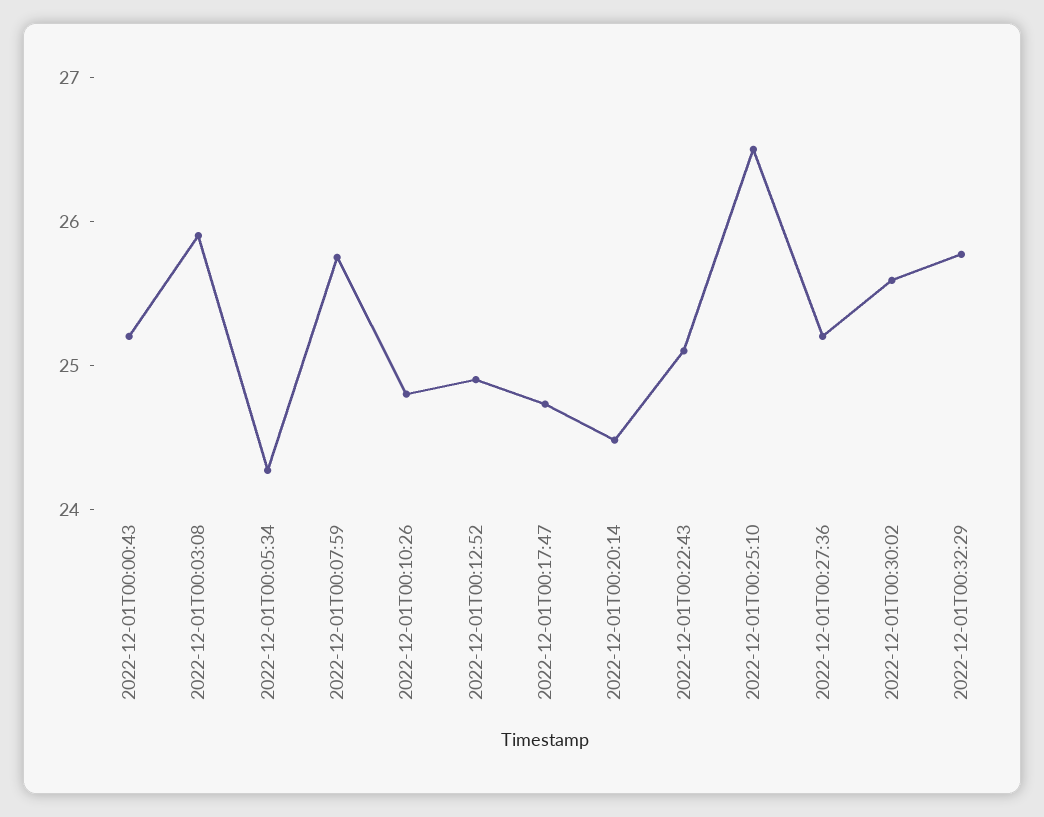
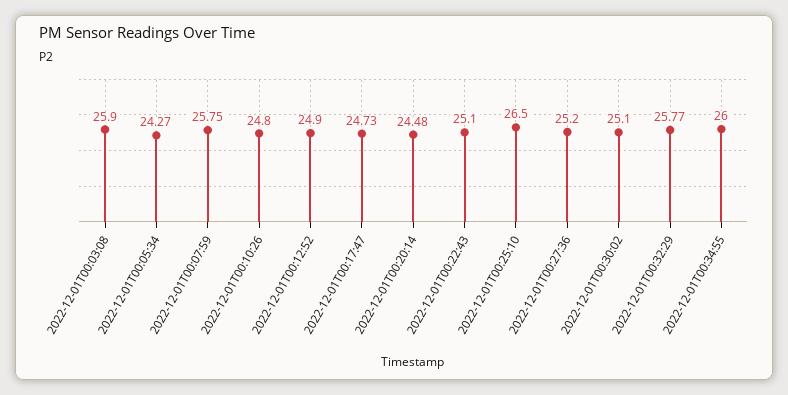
2022-12-01T00:00:43: 25.2 -> none
2022-12-01T00:30:02: 25.6 -> 25.1
2022-12-01T00:34:55: none -> 26

